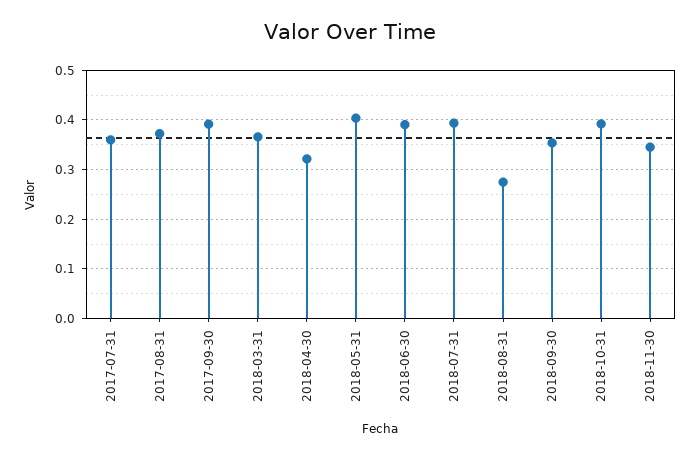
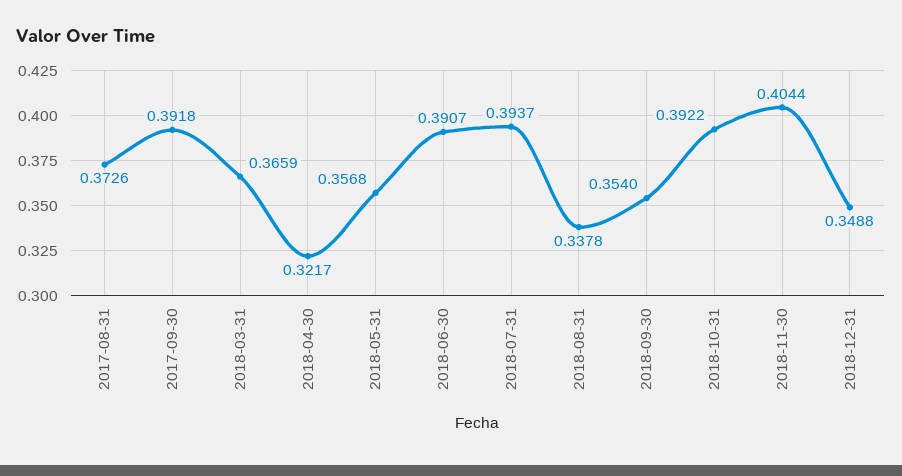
2017-07-31: 0.36 -> none
2018-05-31: 0.4 -> 0.3568
2018-08-31: 0.28 -> 0.3378
2018-11-30: 0.34 -> 0.4044
2018-12-31: none -> 0.3488

